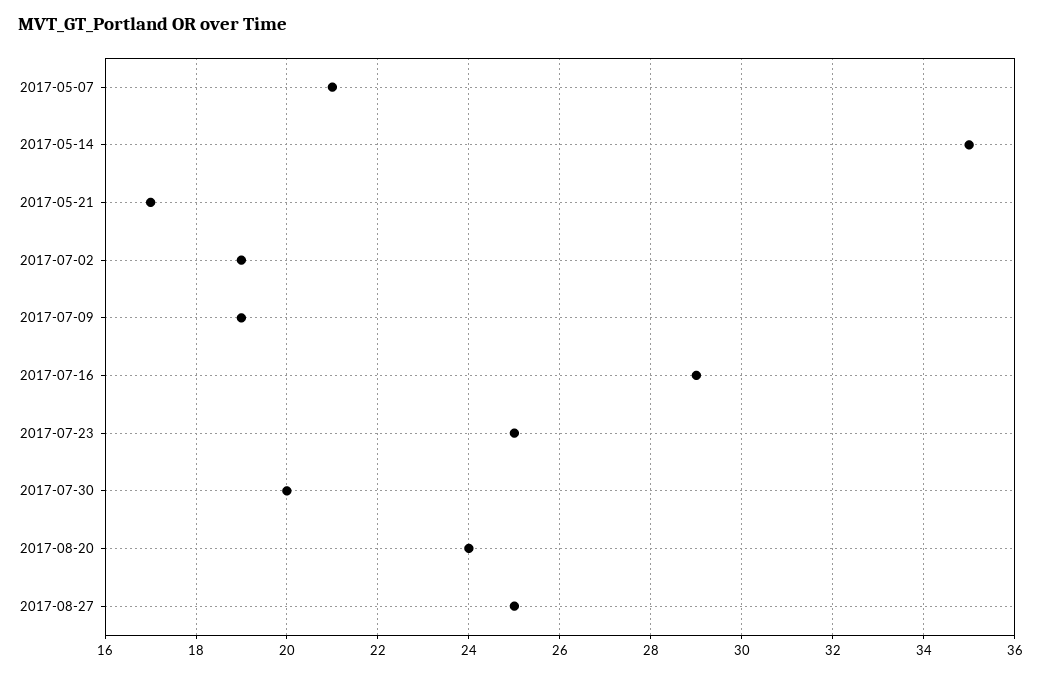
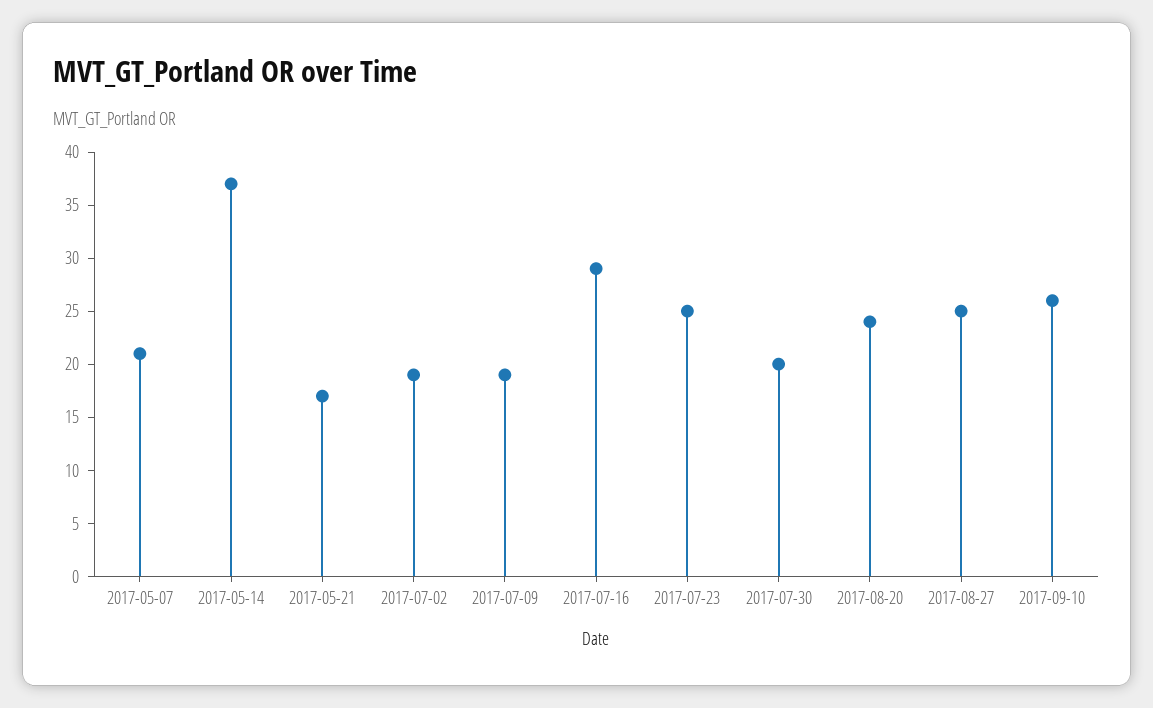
2017-05-14: 35 -> 37
2017-09-10: none -> 26

